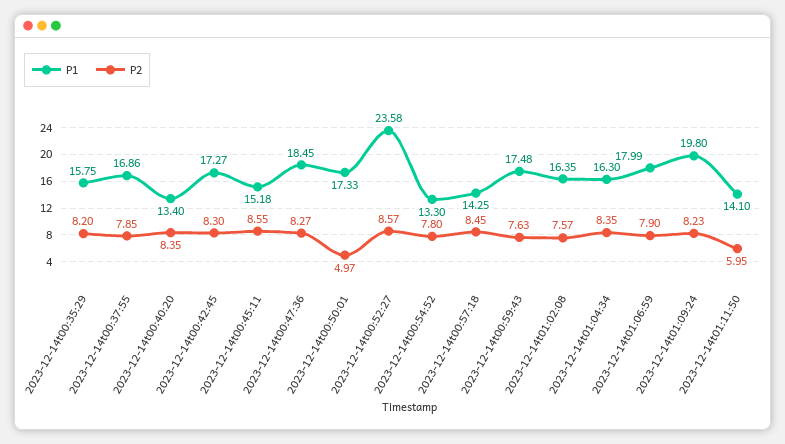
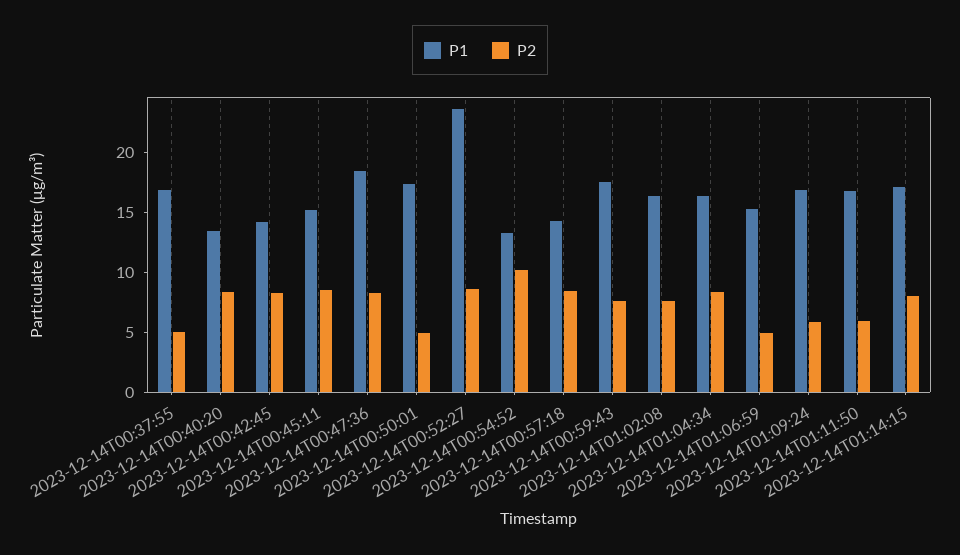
P1, 2023-12-14t00:35:29: 15.75 -> none
P2, 2023-12-14t00:35:29: 8.2 -> none
P2, 2023-12-14t00:37:55: 7.85 -> 5
P1, 2023-12-14t00:42:45: 17.27 -> 14
P2, 2023-12-14t00:54:52: 7.8 -> 10
P1, 2023-12-14t01:06:59: 17.99 -> 15
P2, 2023-12-14t01:06:59: 7.9 -> 5
P1, 2023-12-14t01:09:24: 19.8 -> 17
P2, 2023-12-14t01:09:24: 8.23 -> 6
P1, 2023-12-14t01:11:50: 14.1 -> 17
P1, 2023-12-14T01:14:15: none -> 17
P2, 2023-12-14T01:14:15: none -> 8

